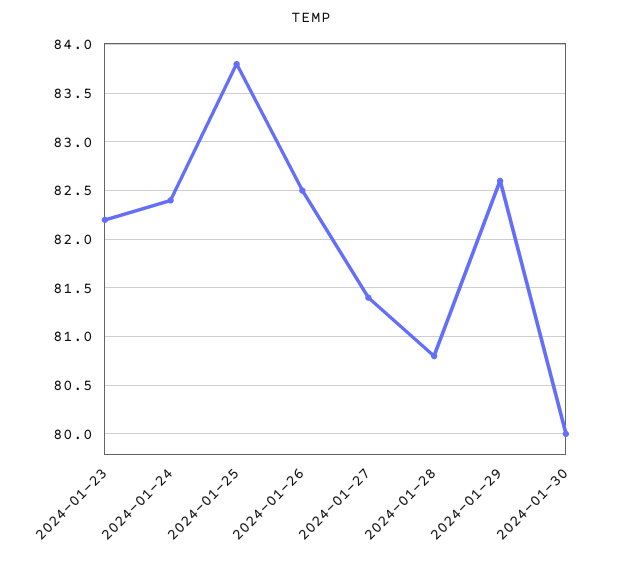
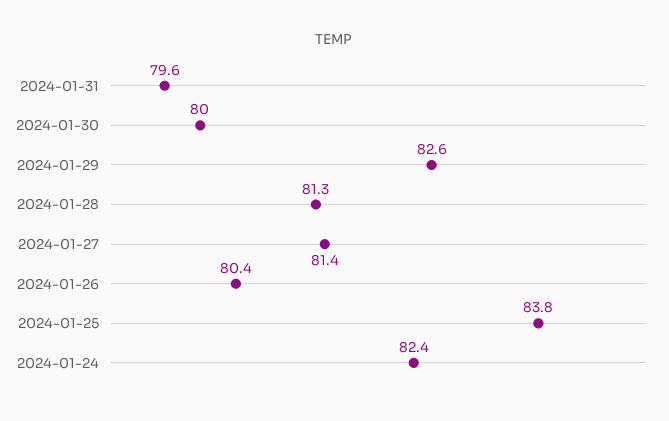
2024-01-23: 82.2 -> none
2024-01-26: 82.5 -> 80.4
2024-01-28: 80.8 -> 81.3
2024-01-31: none -> 79.6

